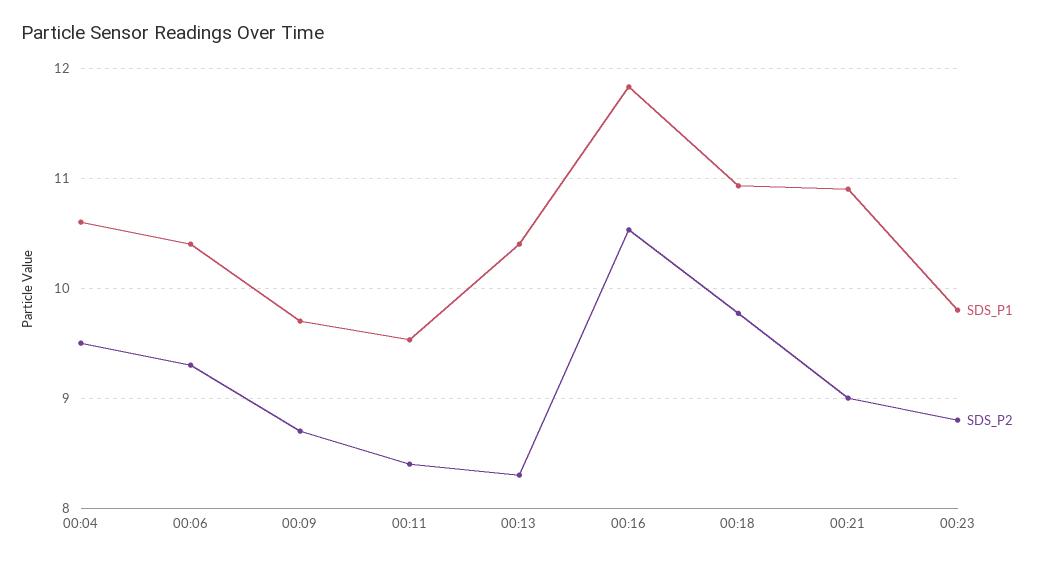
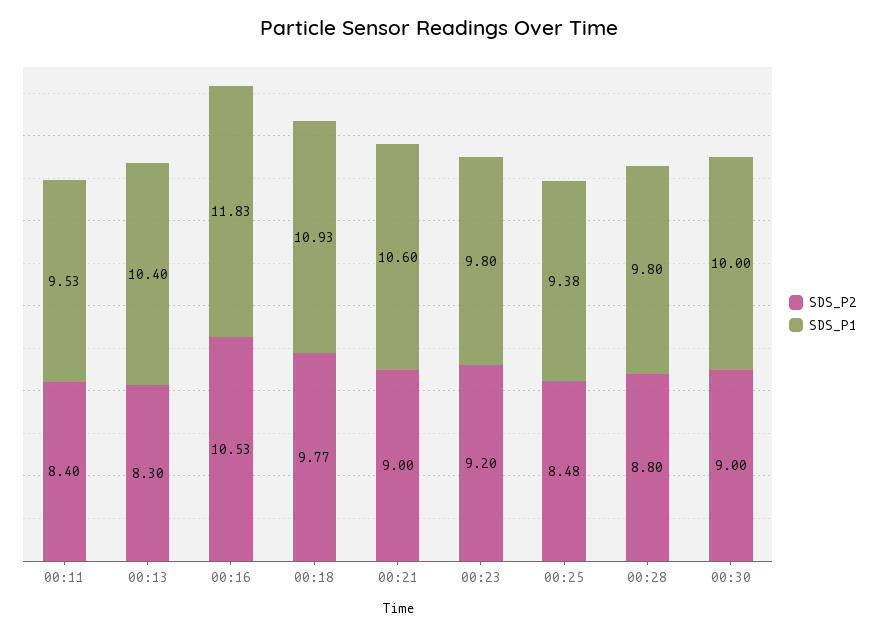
SDS_P1, 00:04: 10.6 -> none
SDS_P2, 00:04: 9.5 -> none
SDS_P1, 00:06: 10.4 -> none
SDS_P2, 00:06: 9.3 -> none
SDS_P1, 00:09: 9.7 -> none
SDS_P2, 00:09: 8.7 -> none
SDS_P1, 00:21: 10.9 -> 10.6
SDS_P2, 00:23: 8.8 -> 9.2
SDS_P2, 00:25: none -> 8.48
SDS_P1, 00:25: none -> 9.38
SDS_P2, 00:28: none -> 8.8
SDS_P1, 00:28: none -> 9.8
SDS_P2, 00:30: none -> 9
SDS_P1, 00:30: none -> 10

